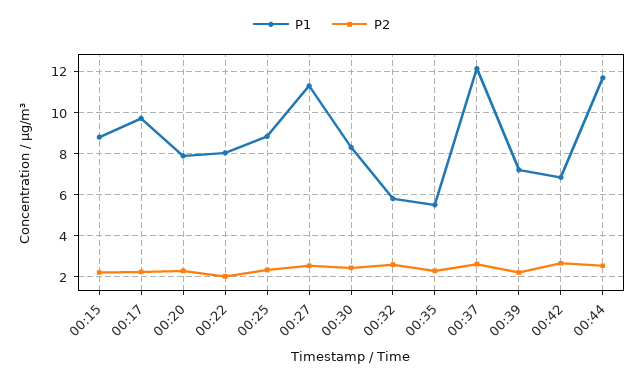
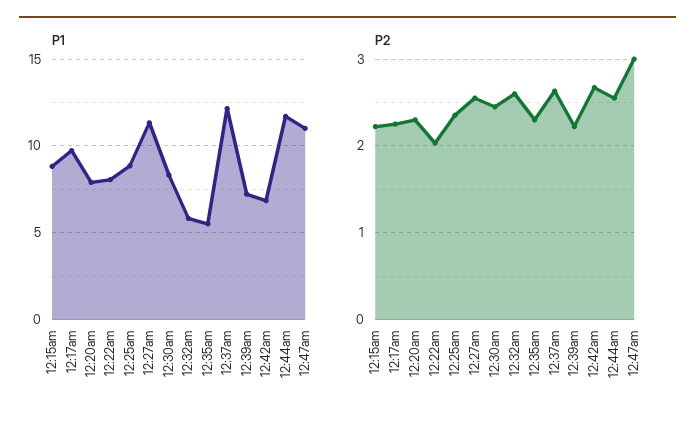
P1, 12:47am: none -> 11
P2, 12:47am: none -> 3

